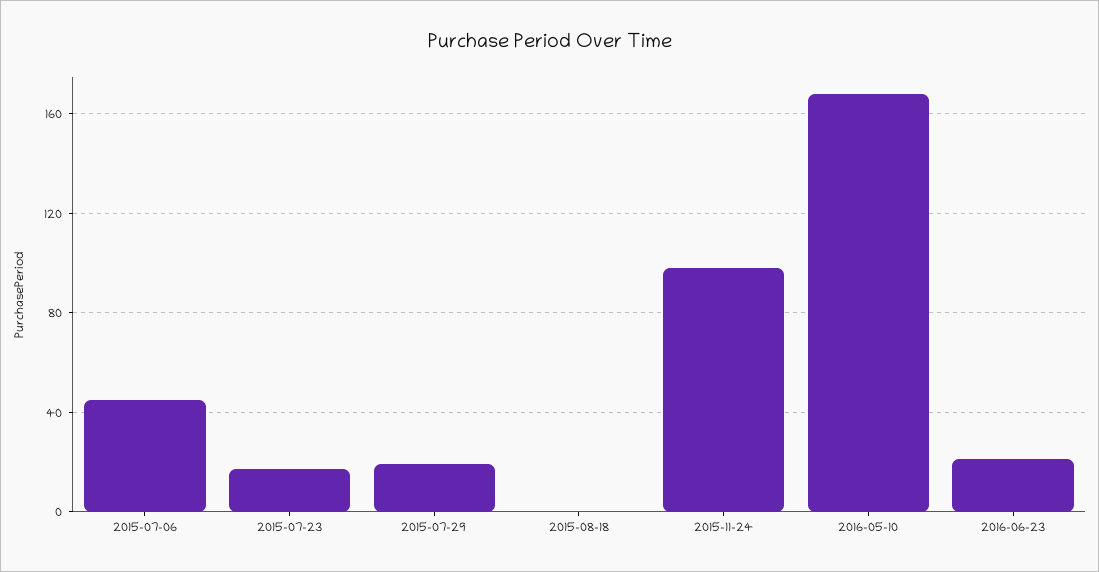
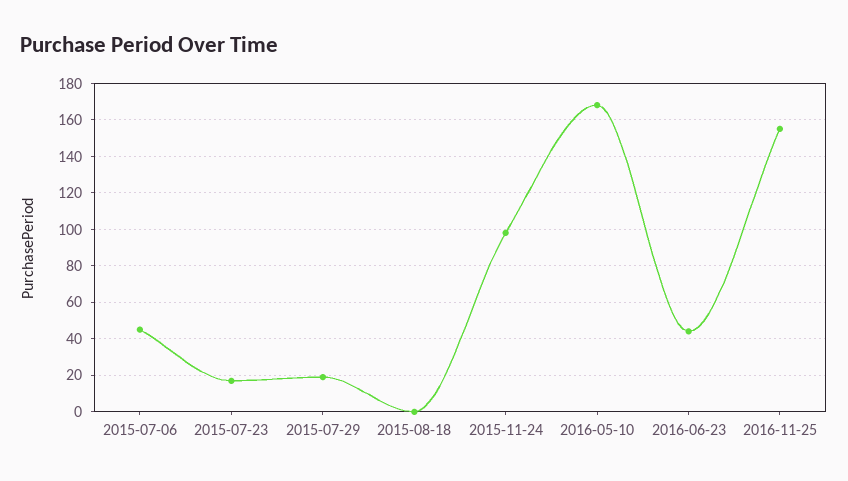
2016-06-23: 20 -> 45
2016-11-25: none -> 155

